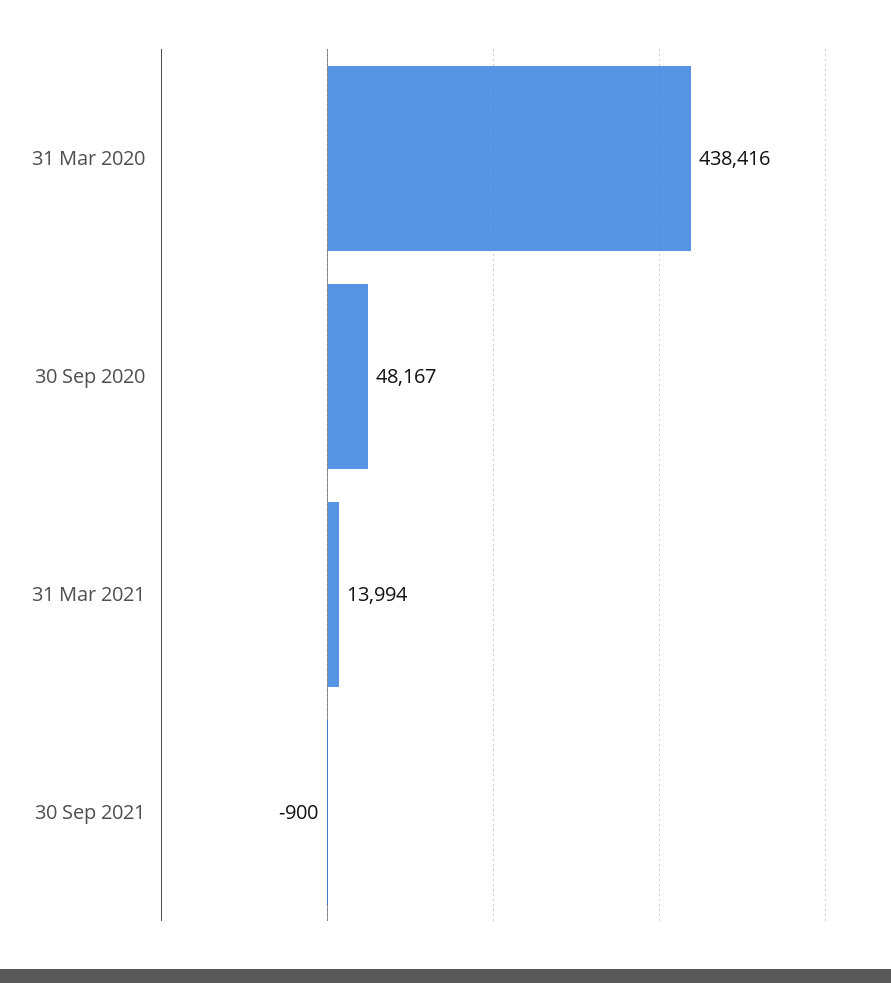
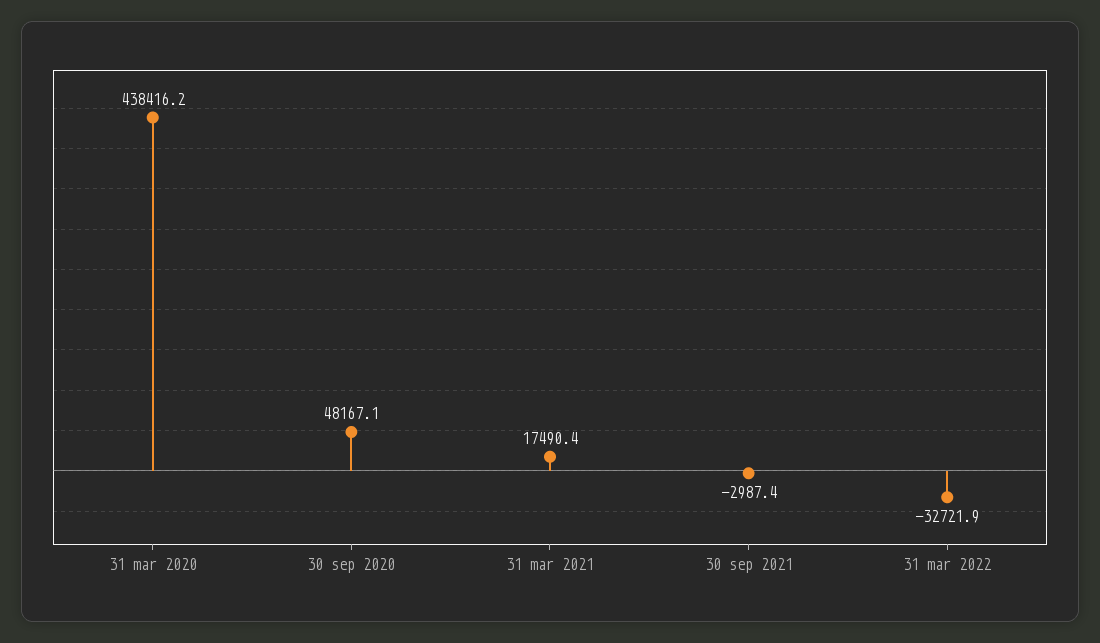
31 Mar 2021: 13994 -> 17490.4
30 Sep 2021: -900 -> -2987.4
31 mar 2022: none -> -32721.9

